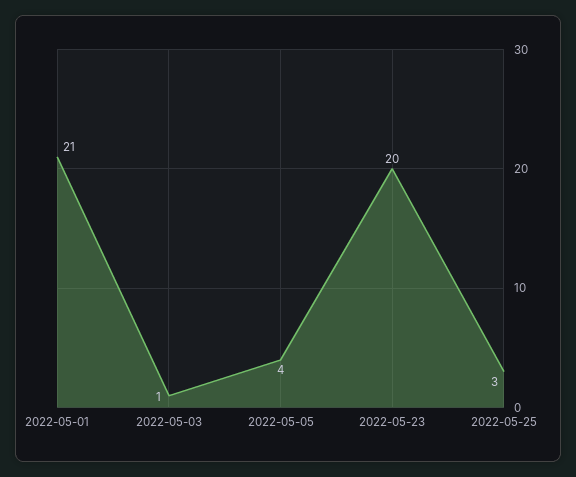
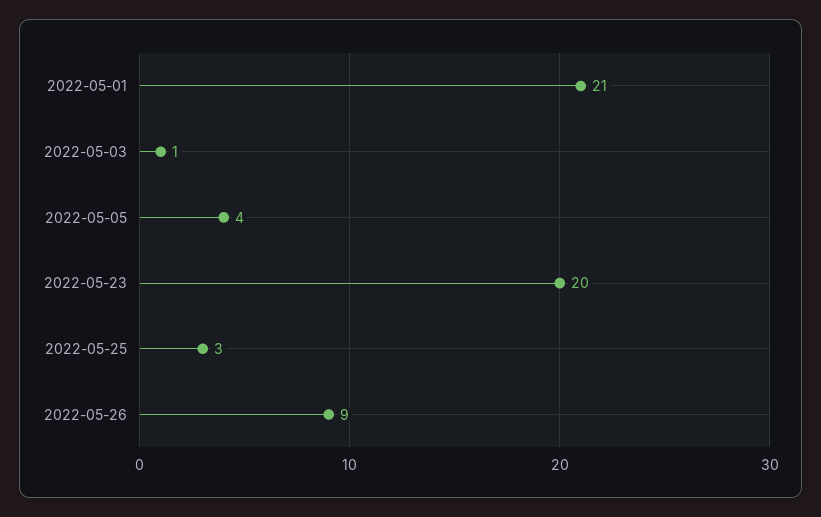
2022-05-26: none -> 9

